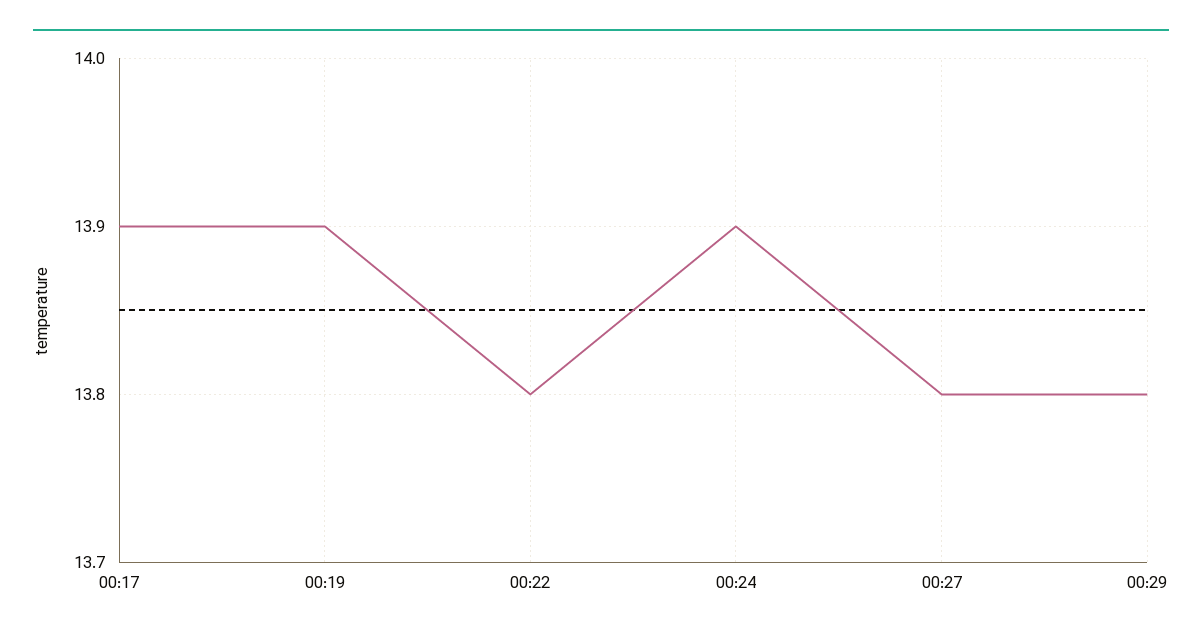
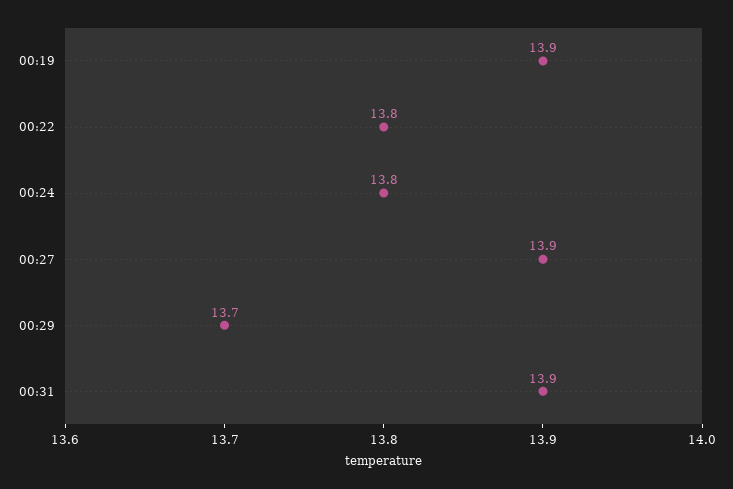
00:17: 13.9 -> none
00:24: 13.9 -> 13.8
00:27: 13.8 -> 13.9
00:29: 13.8 -> 13.7
00:31: none -> 13.9

